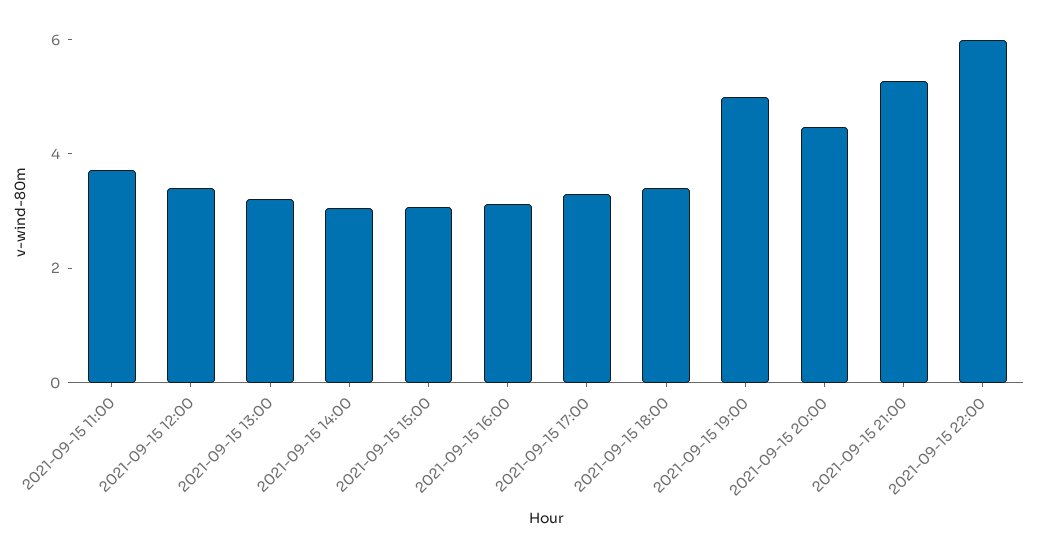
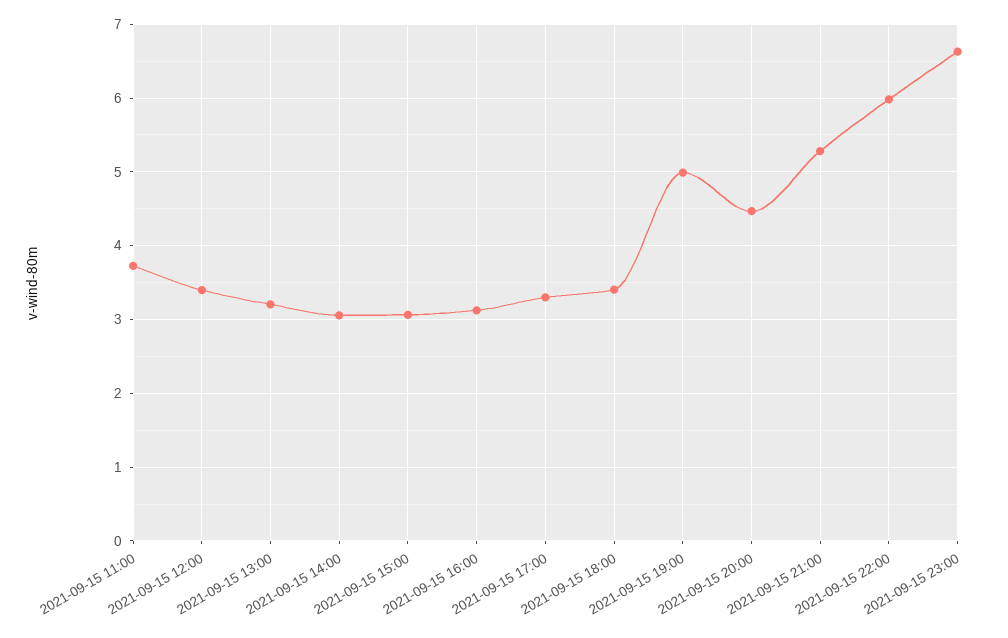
2021-09-15 23:00: none -> 6.6

